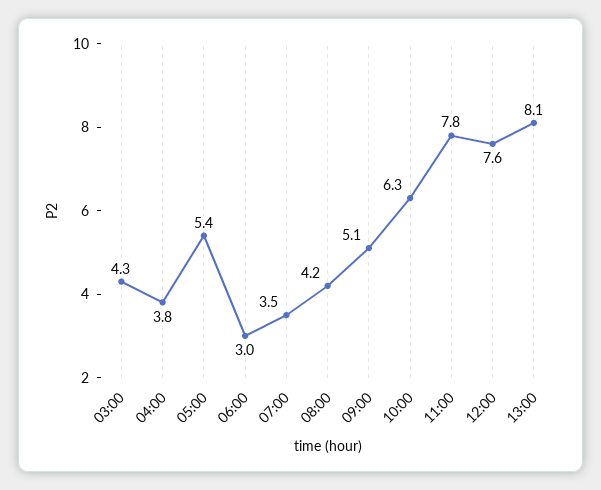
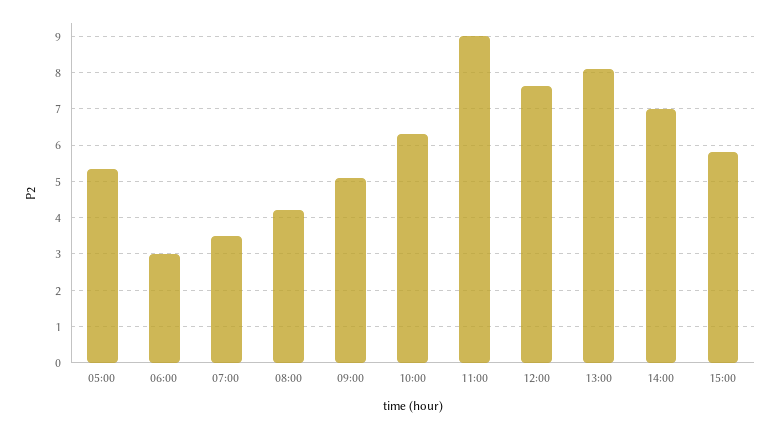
03:00: 4.3 -> none
04:00: 3.8 -> none
11:00: 7.8 -> 9
14:00: none -> 7
15:00: none -> 5.8

